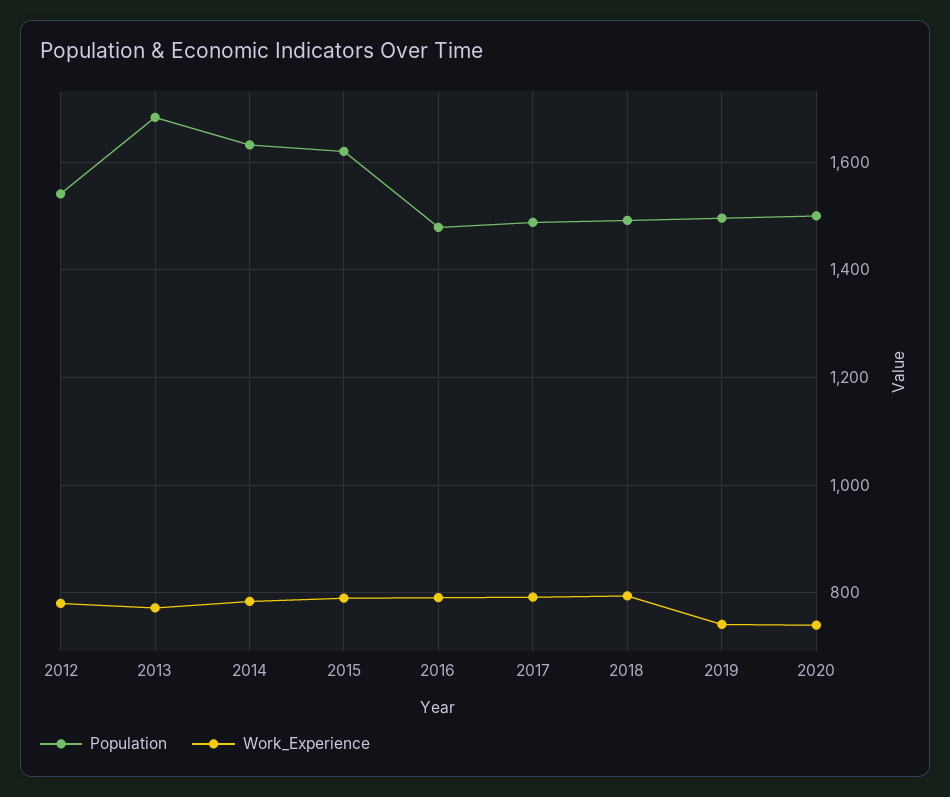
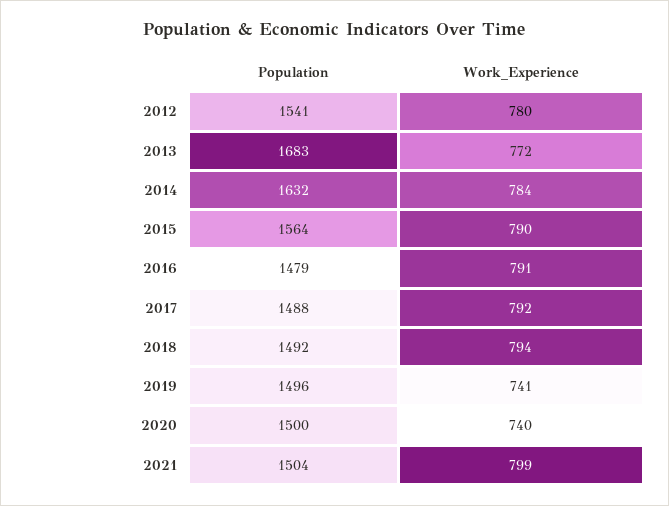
Population, 2015: 1620 -> 1564
Population, 2021: none -> 1504
Work_Experience, 2021: none -> 799

